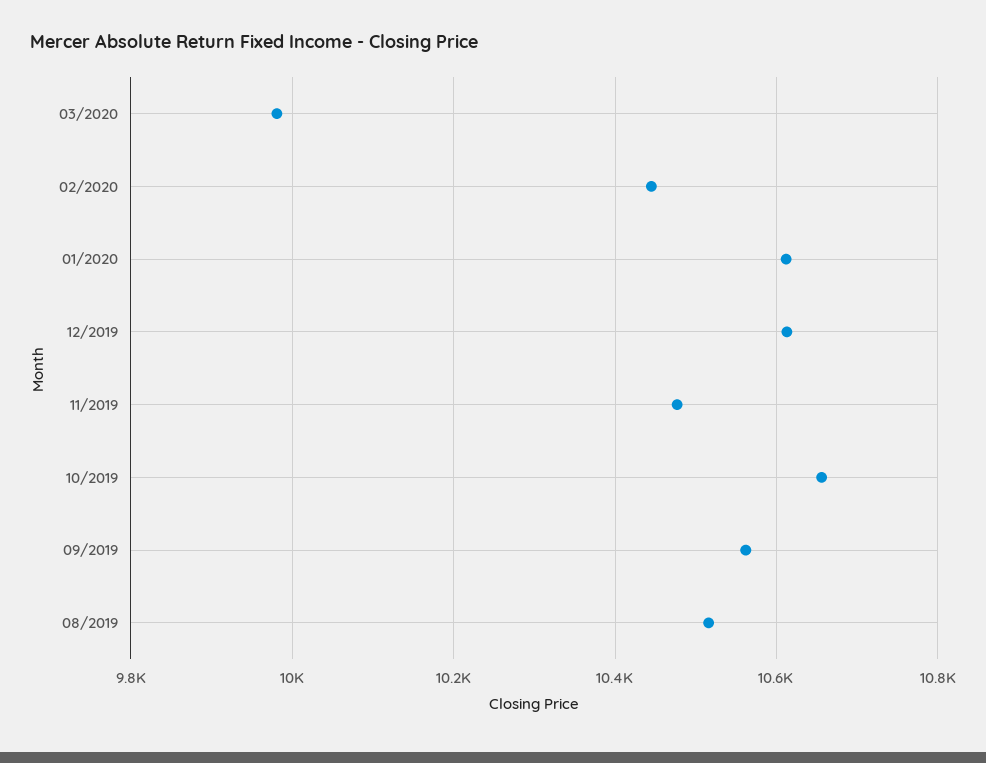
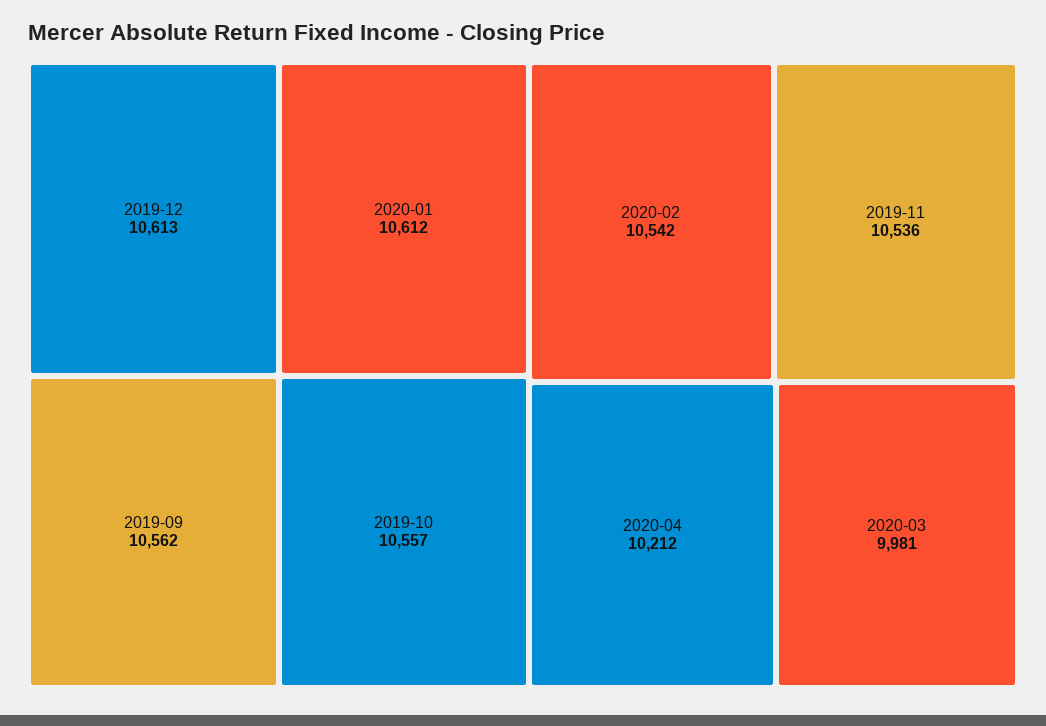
02/2020: 10440 -> 10542
11/2019: 10480 -> 10536
10/2019: 10660 -> 10557
08/2019: 10520 -> none
2020-04: none -> 10212

